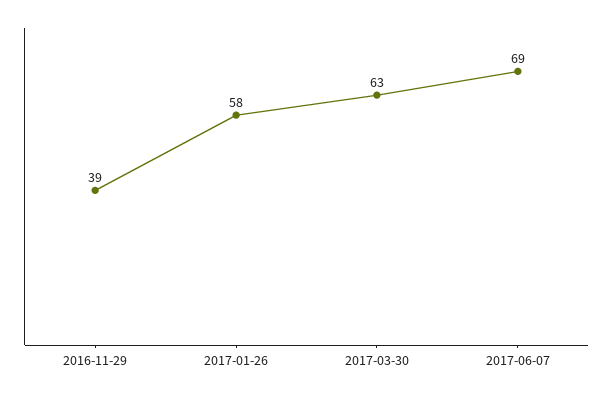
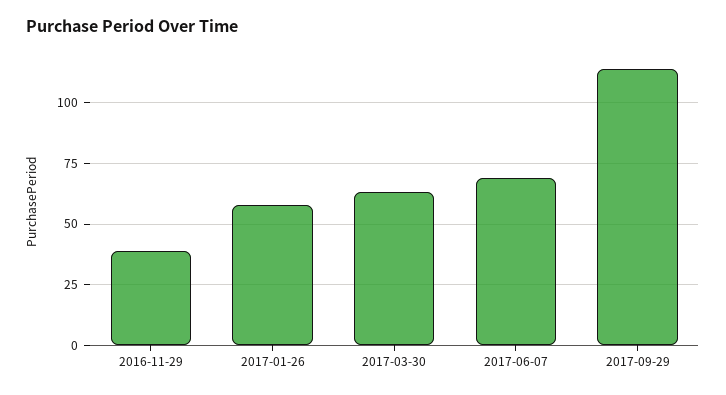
2017-09-29: none -> 115

